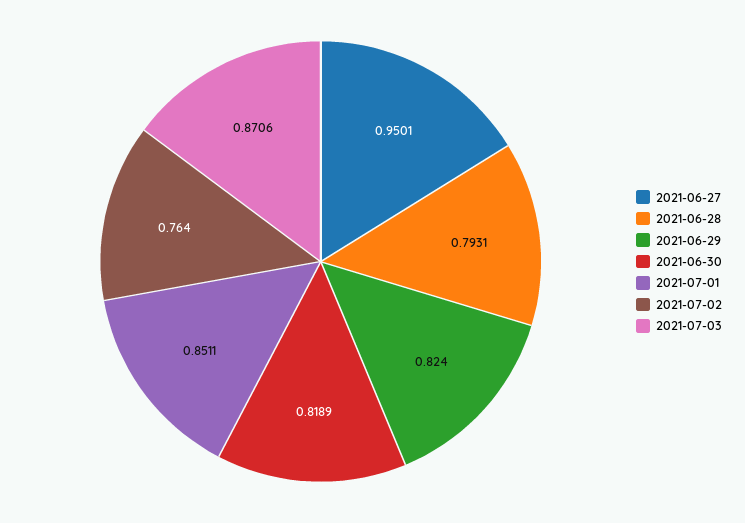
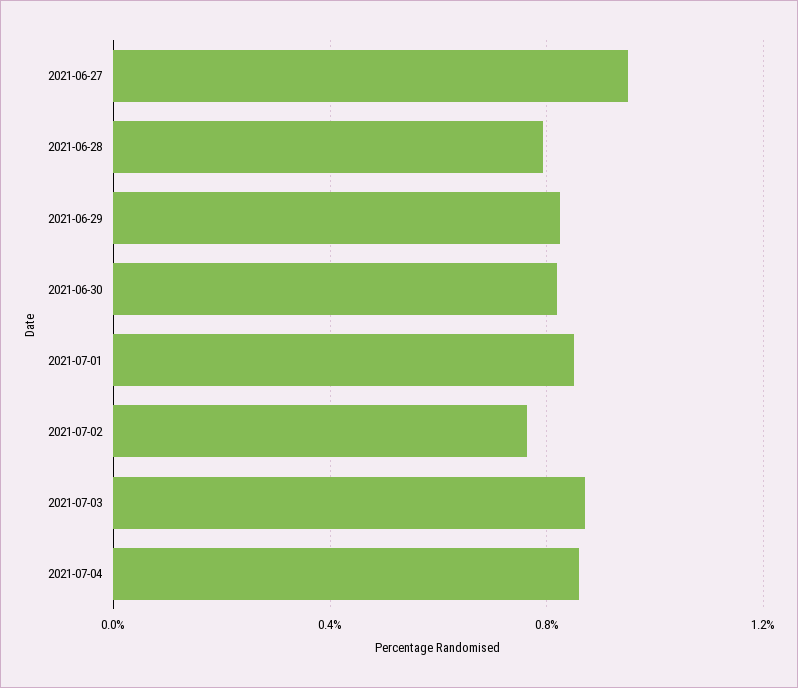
2021-07-04: none -> 0.85

